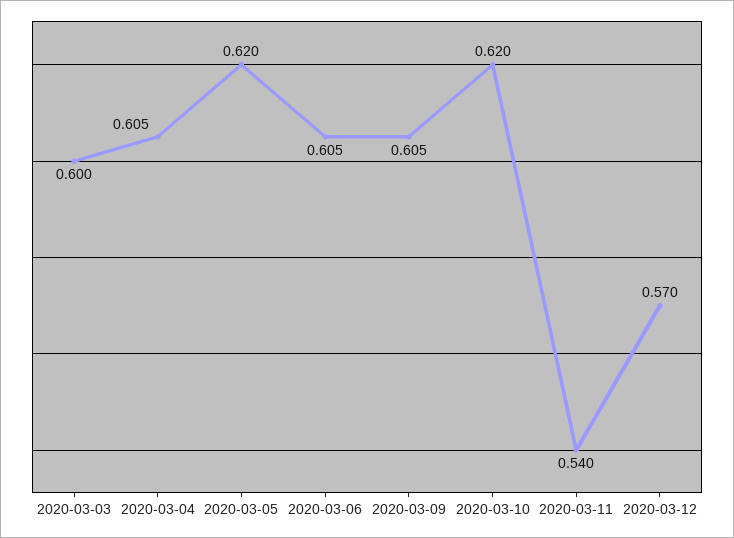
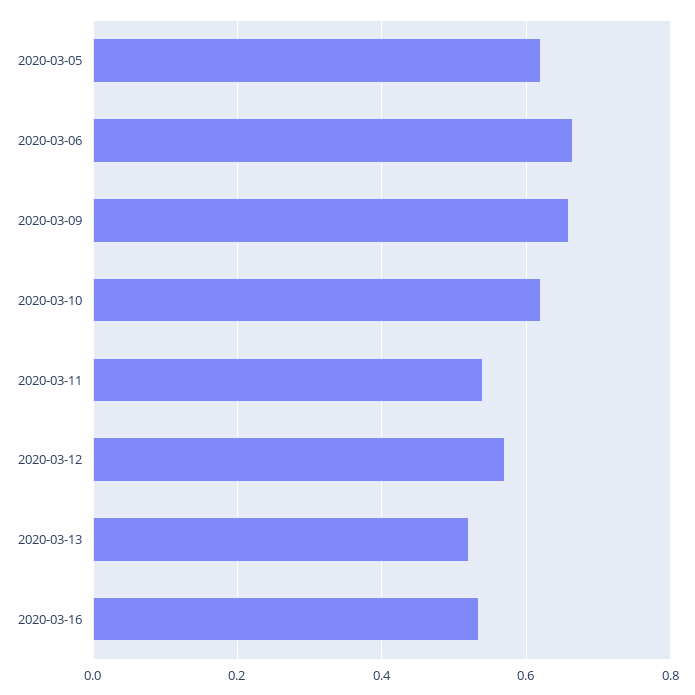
2020-03-03: 0.6 -> none
2020-03-04: 0.605 -> none
2020-03-06: 0.605 -> 0.66
2020-03-09: 0.605 -> 0.66
2020-03-13: none -> 0.52
2020-03-16: none -> 0.54

